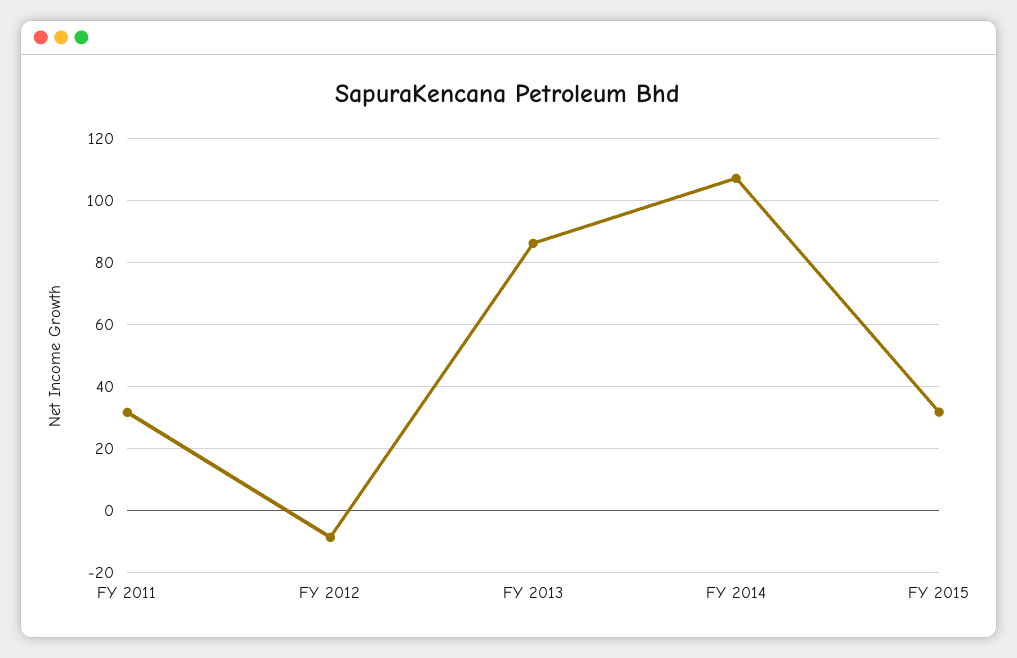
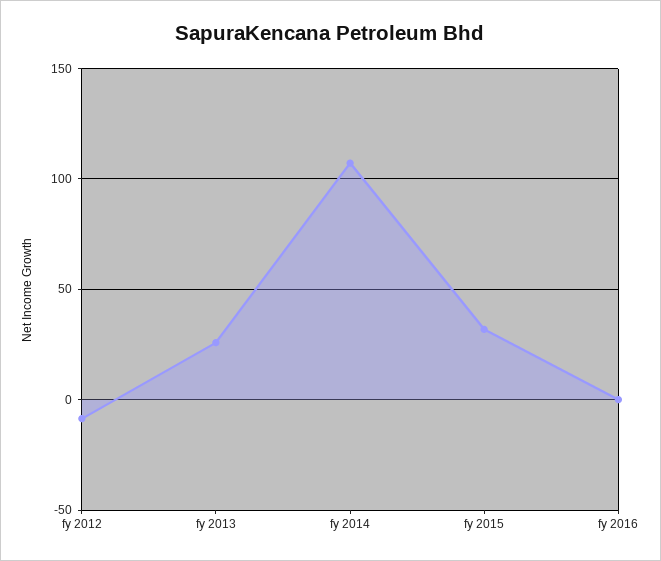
FY 2011: 32 -> none
FY 2013: 86 -> 25
fy 2016: none -> 0

